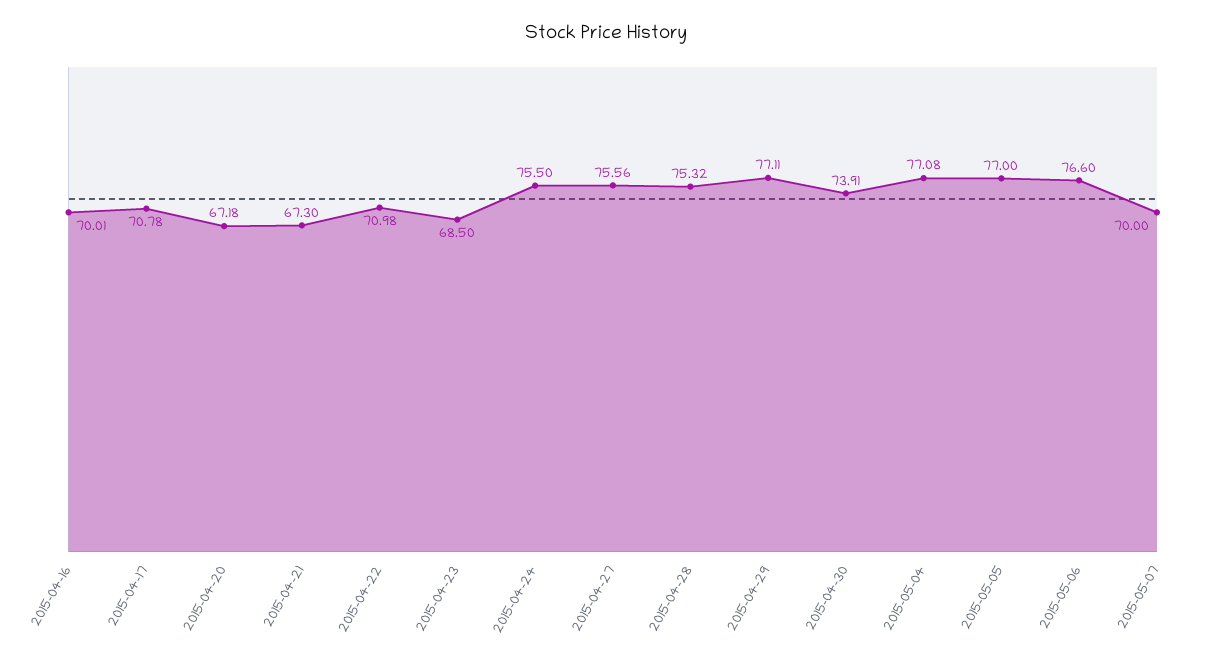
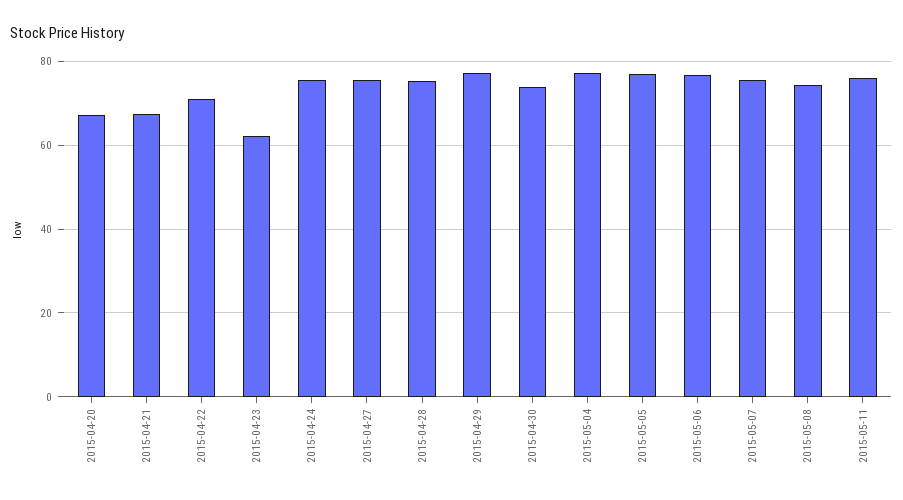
2015-04-16: 70.01 -> none
2015-04-17: 70.78 -> none
2015-04-23: 68.5 -> 62
2015-05-07: 70 -> 76
2015-05-08: none -> 74
2015-05-11: none -> 76

